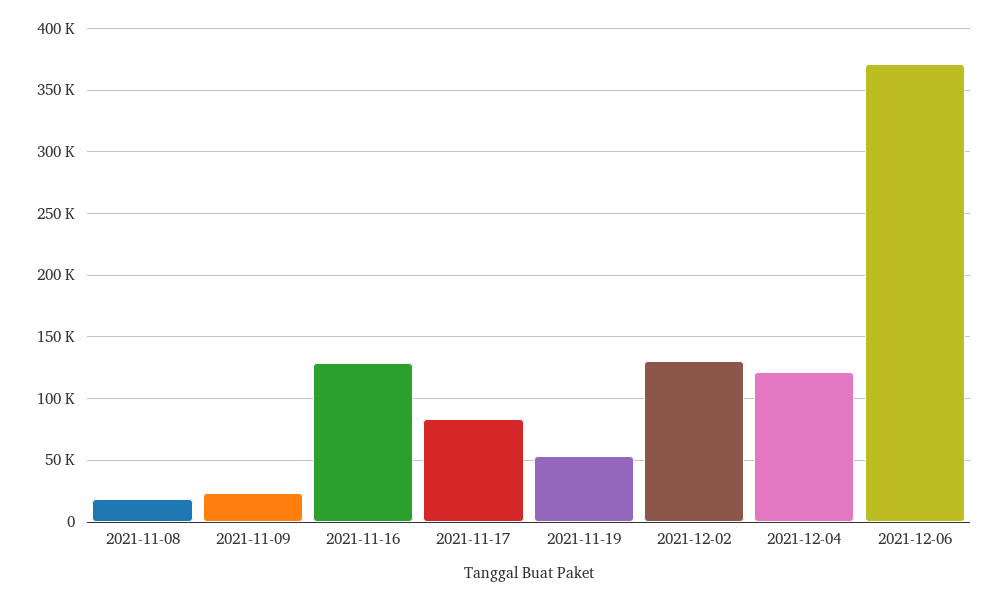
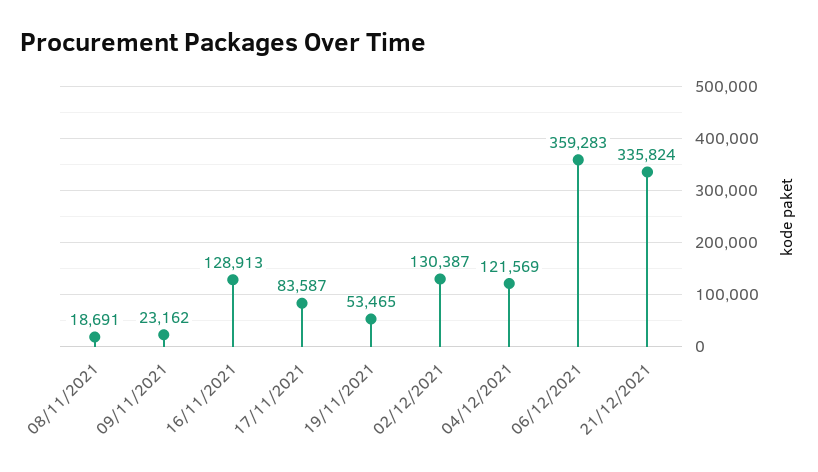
2021-12-06: 370000 -> 359283
21/12/2021: none -> 335824

